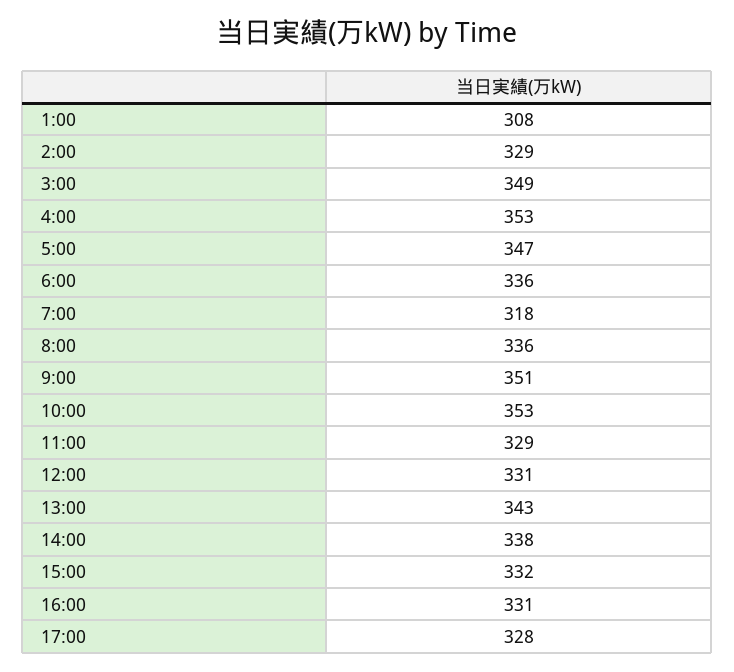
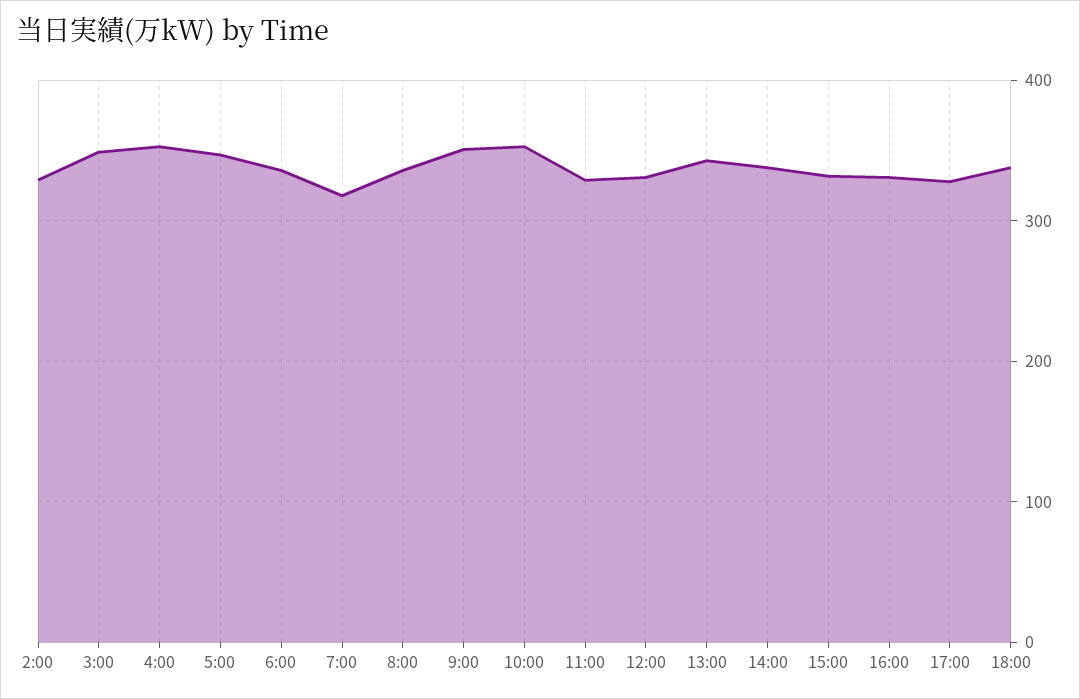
1:00: 308 -> none
18:00: none -> 340

